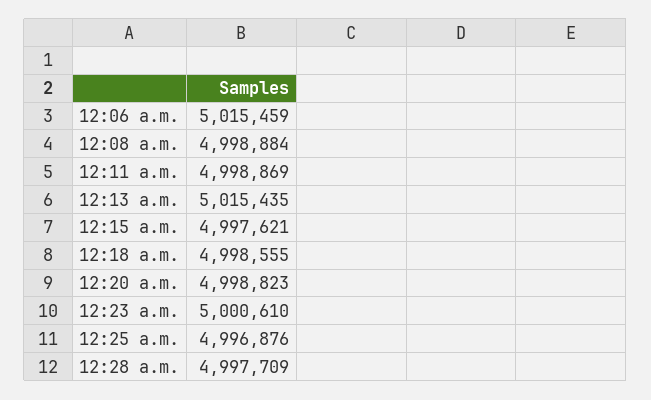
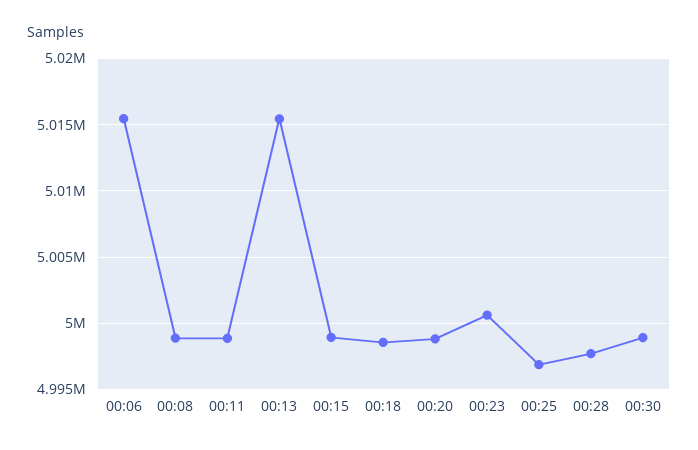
12:15 a.m.: 4997621 -> 4999000
00:30: none -> 4999000

